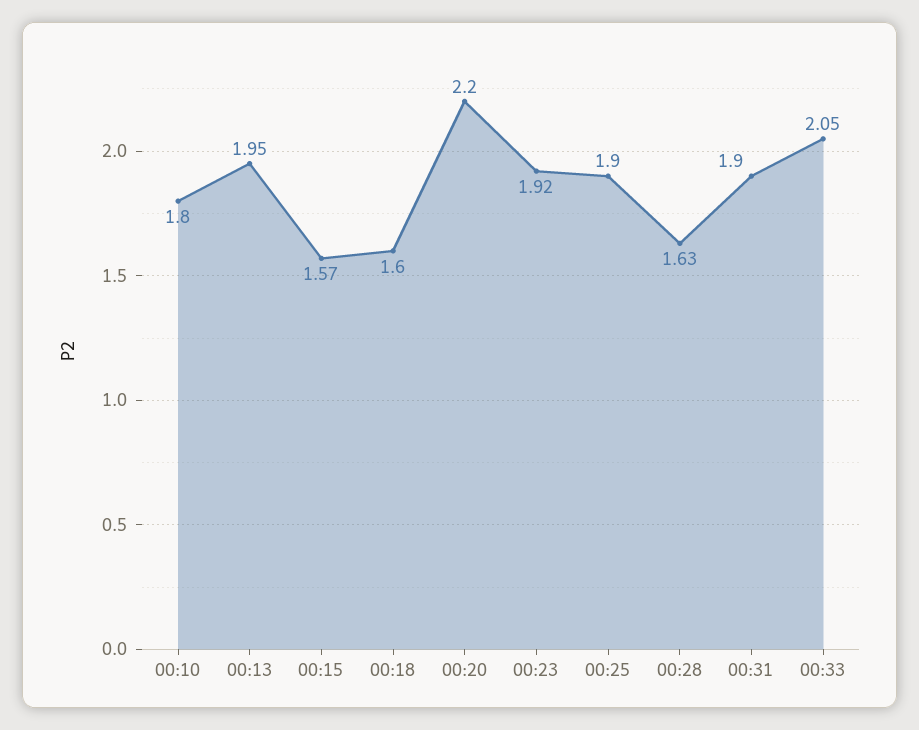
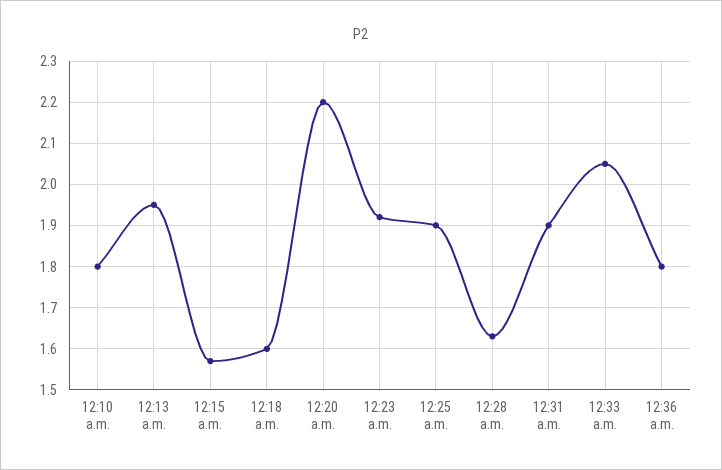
12:36 a.m.: none -> 1.8

